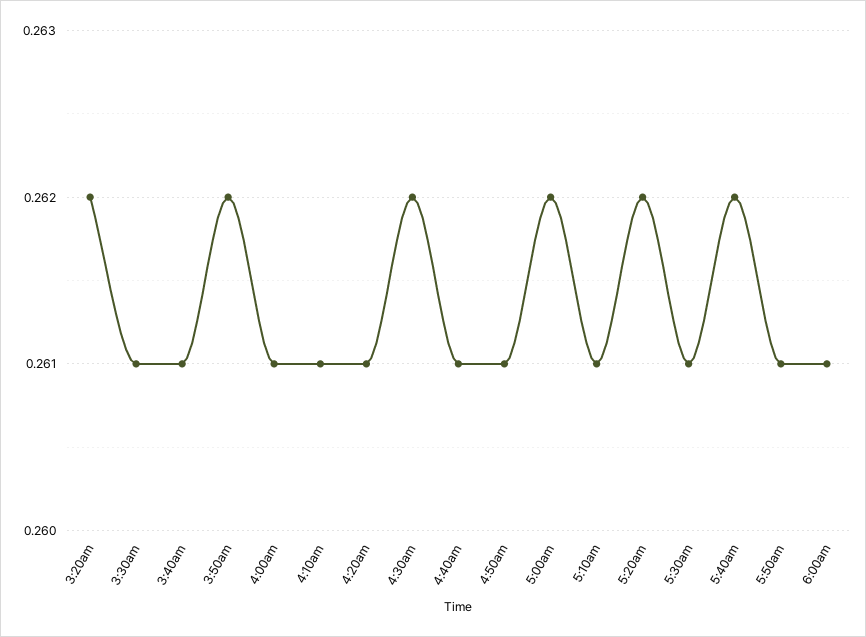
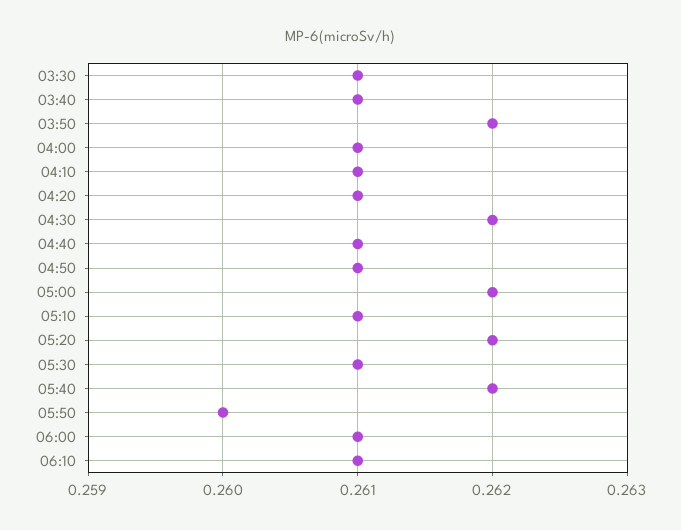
3:20am: 0.262 -> none
5:50am: 0.261 -> 0.26
06:10: none -> 0.261

